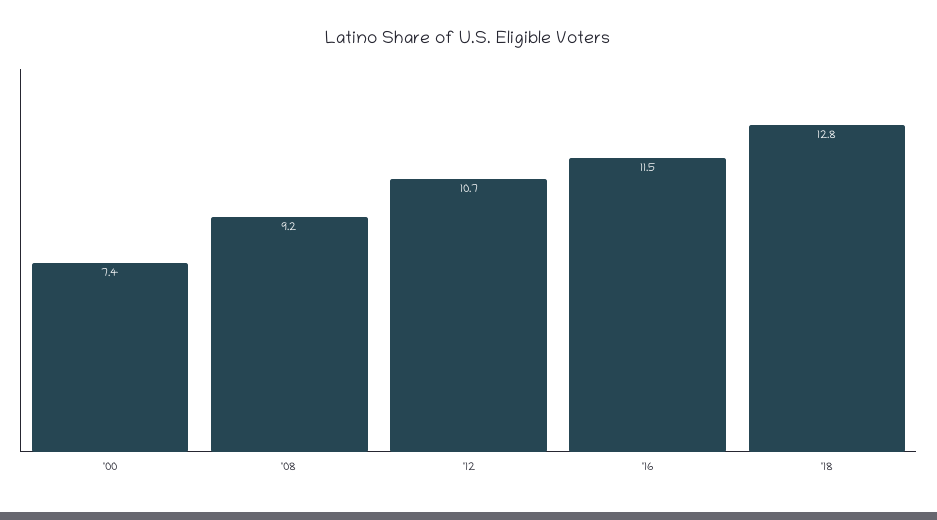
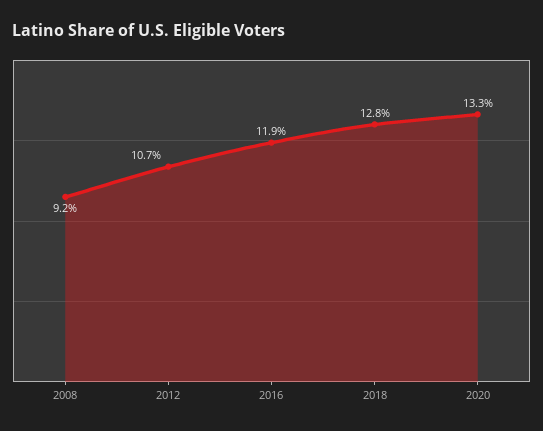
'00: 7.4 -> none
'16: 11.5 -> 11.9
2020: none -> 13.3

